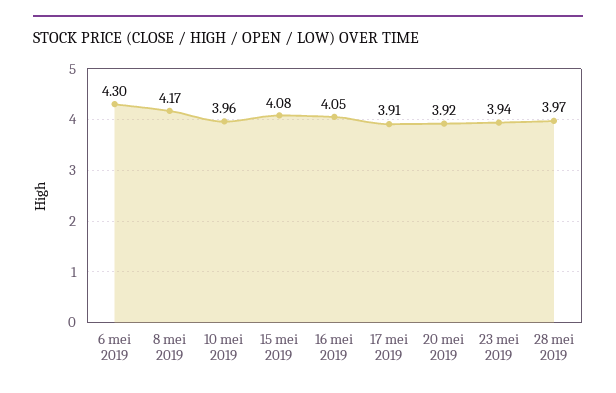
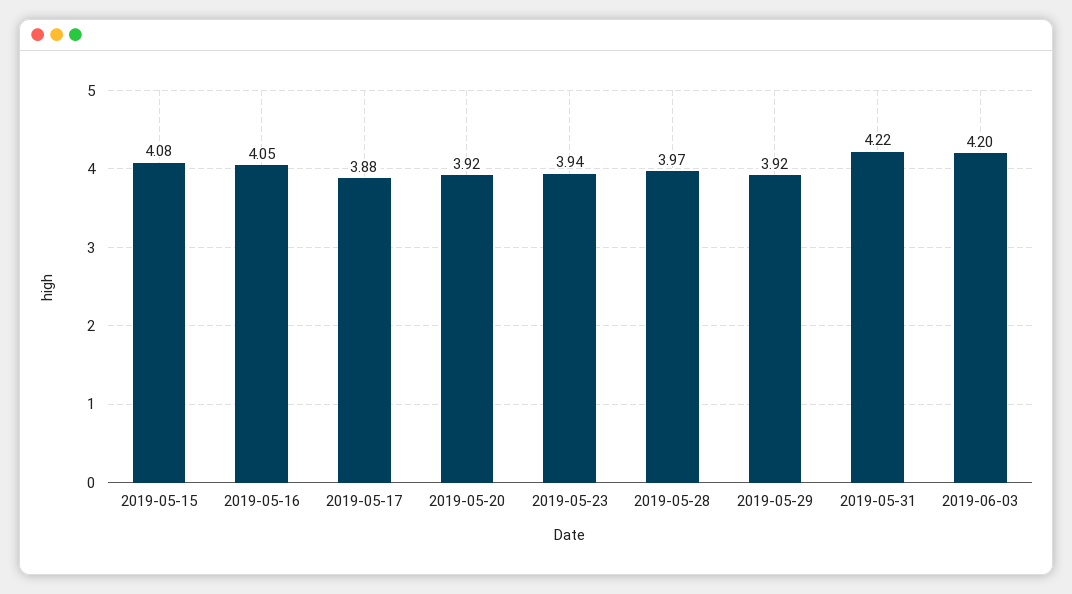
6 mei 2019: 4.3 -> none
8 mei 2019: 4.17 -> none
10 mei 2019: 3.96 -> none
17 mei 2019: 3.91 -> 3.88
2019-05-29: none -> 3.92
2019-05-31: none -> 4.22
2019-06-03: none -> 4.2

